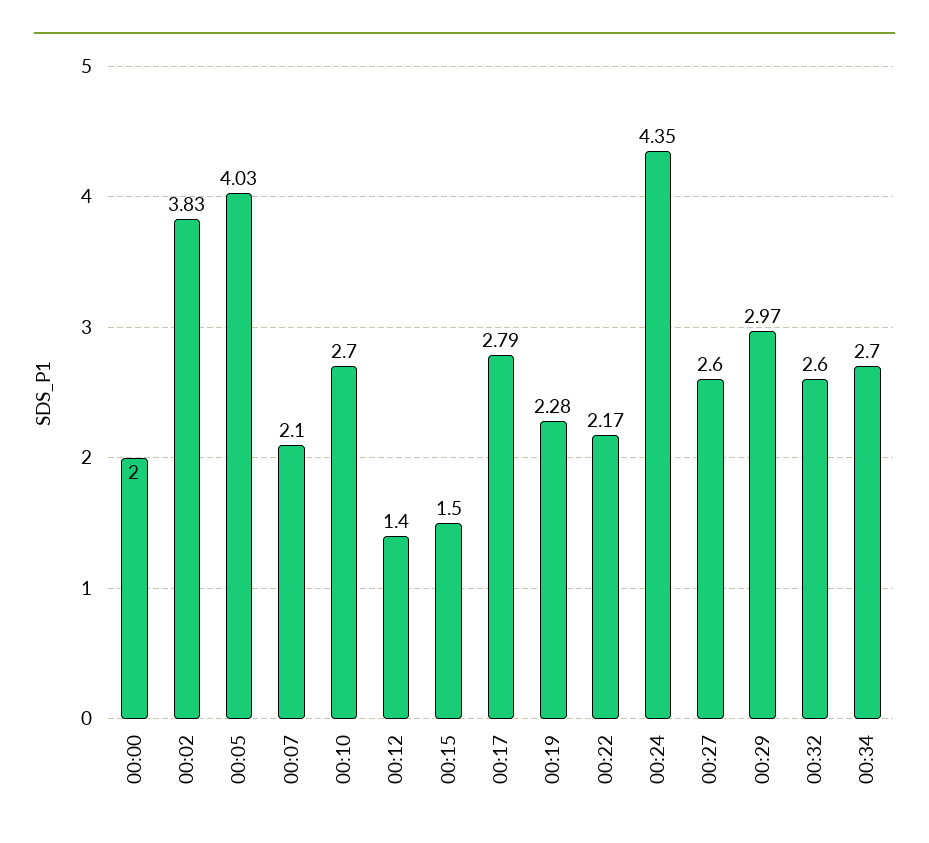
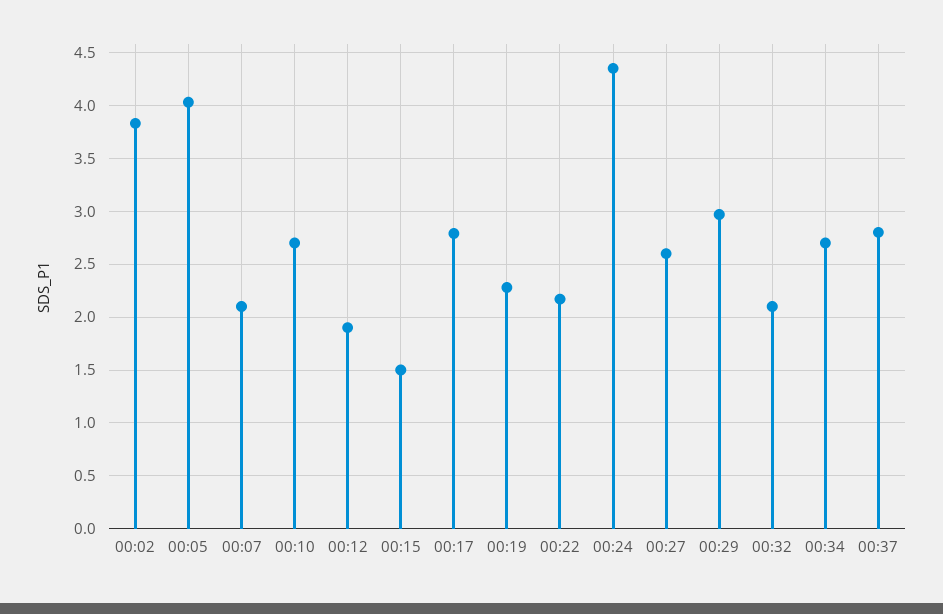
00:00: 2 -> none
00:12: 1.4 -> 1.9
00:32: 2.6 -> 2.1
00:37: none -> 2.8

